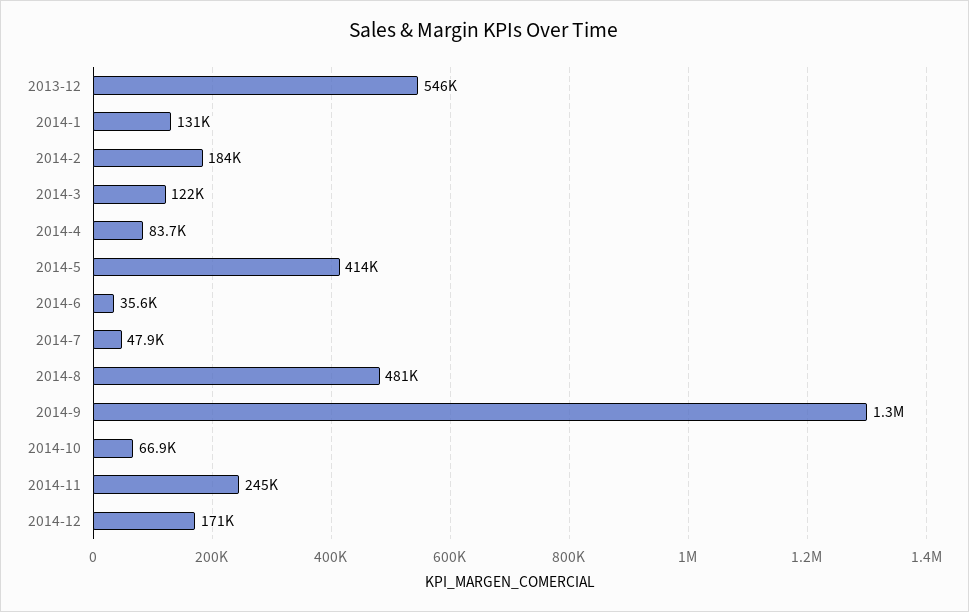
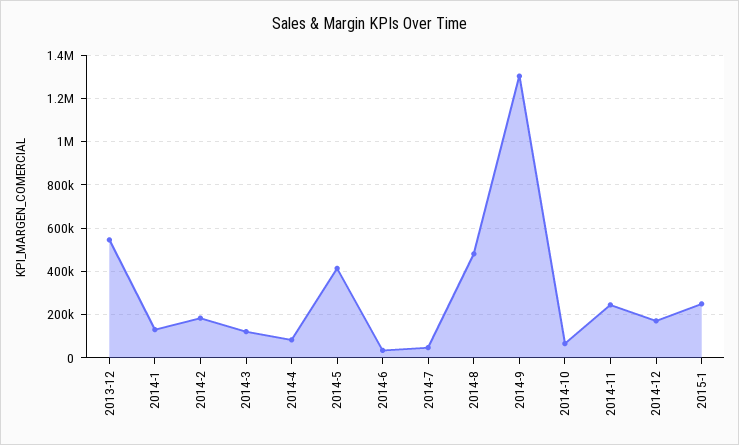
2015-1: none -> 250000

